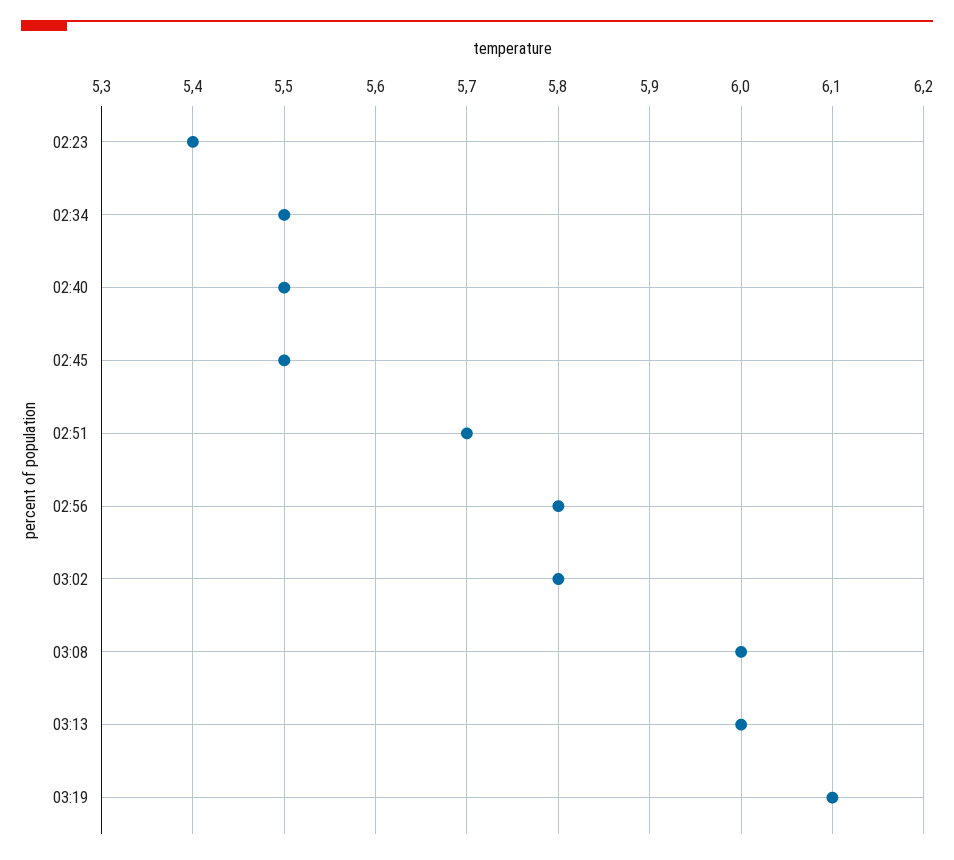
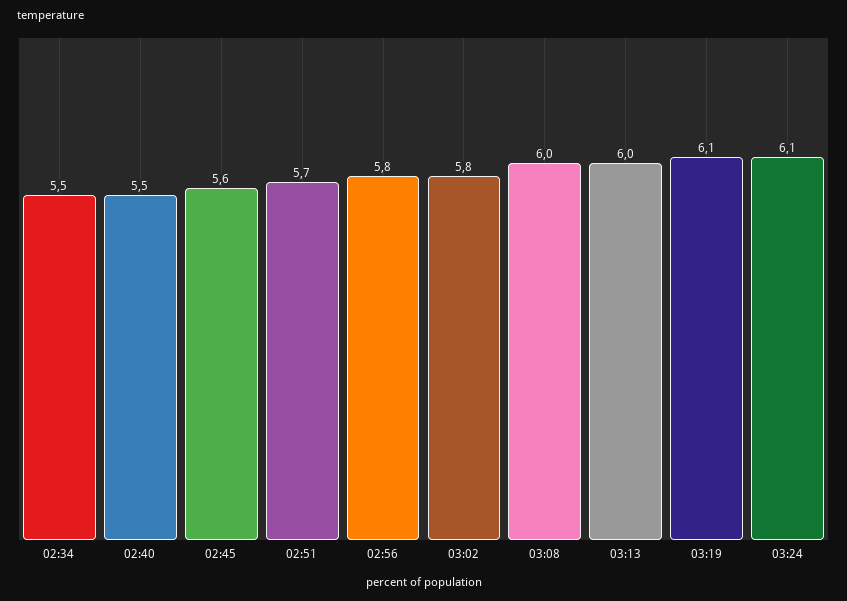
02:23: 5.4 -> none
02:45: 5.5 -> 5.6
03:24: none -> 6.1

